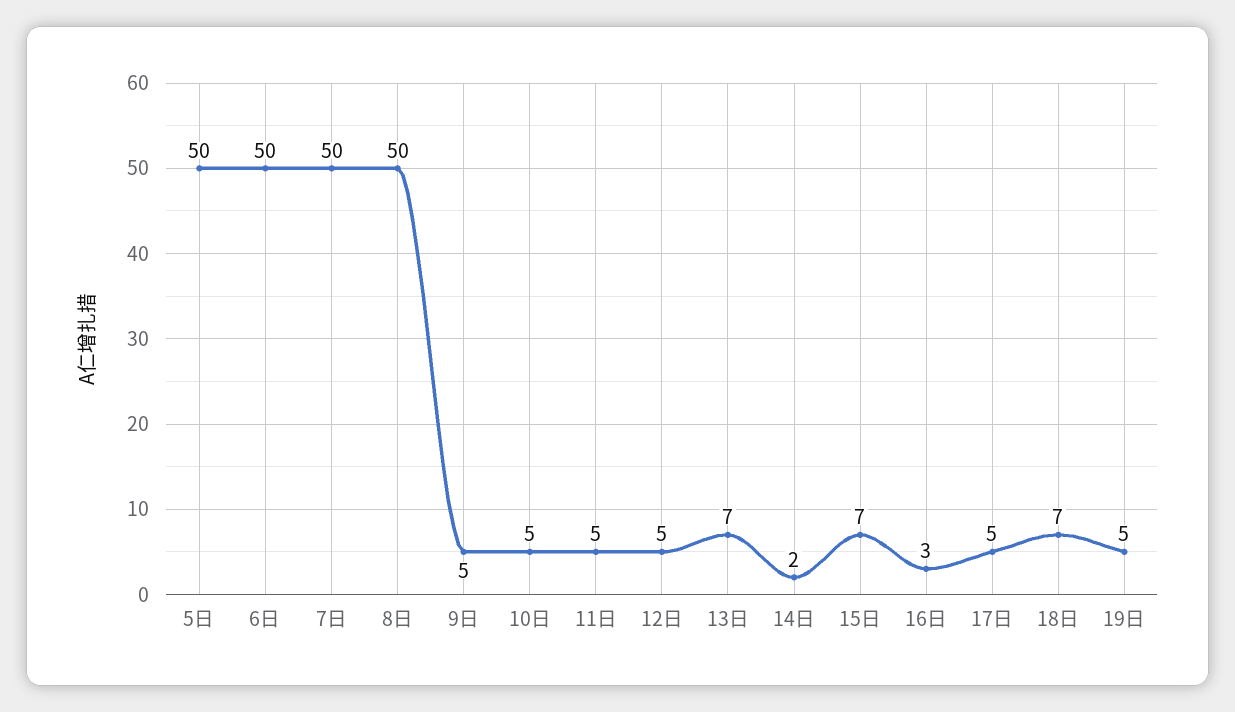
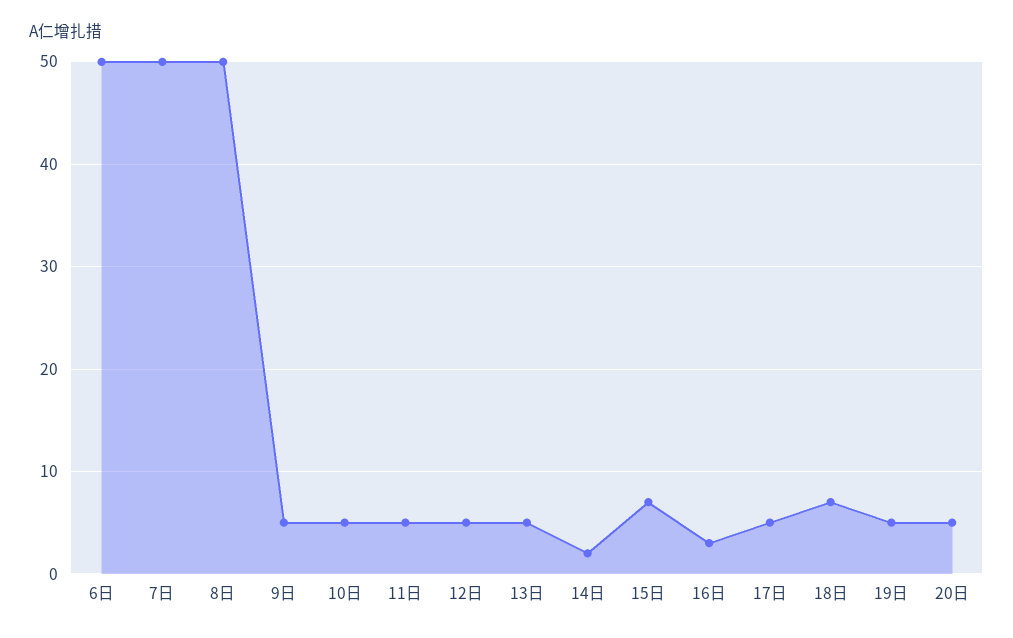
5日: 50 -> none
13日: 7 -> 5
20日: none -> 5

